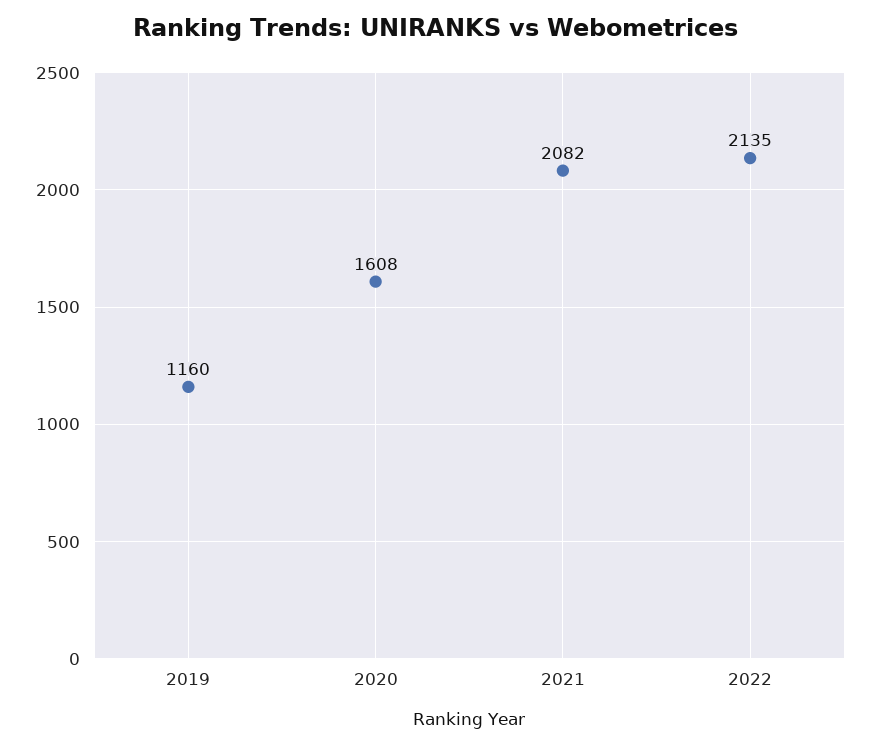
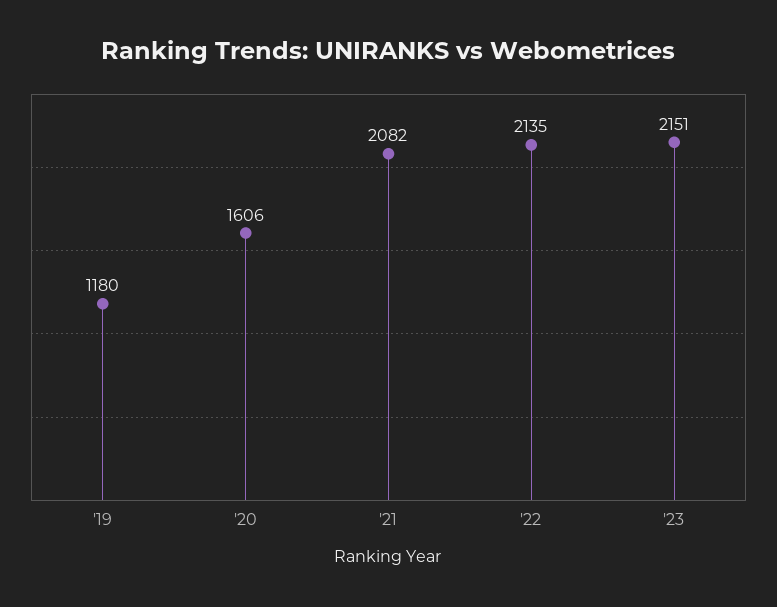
2019: 1160 -> 1180
2020: 1608 -> 1606
'23: none -> 2151

